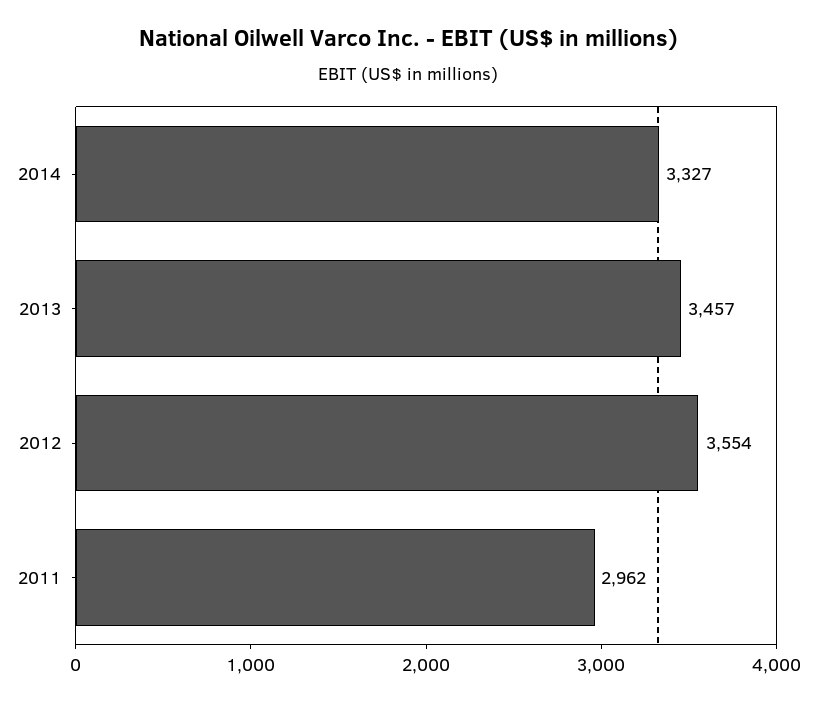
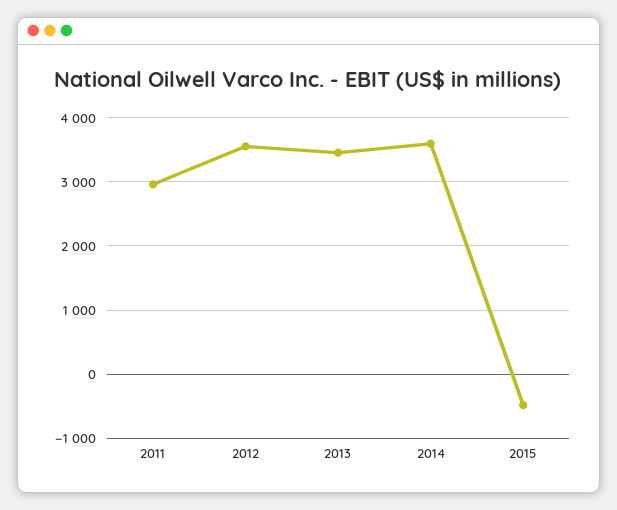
2014: 3327 -> 3600
2015: none -> -500

